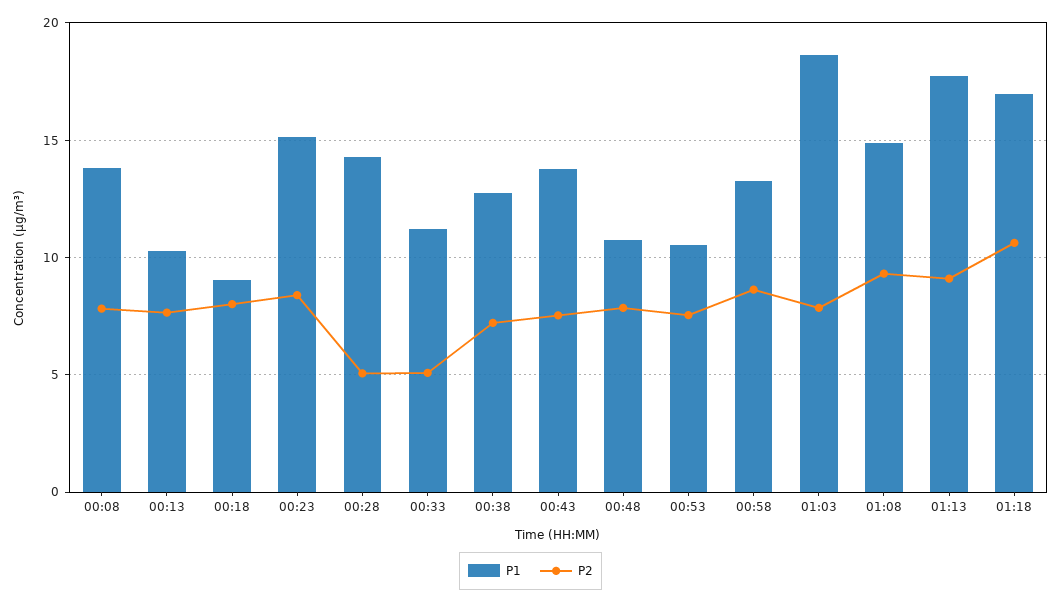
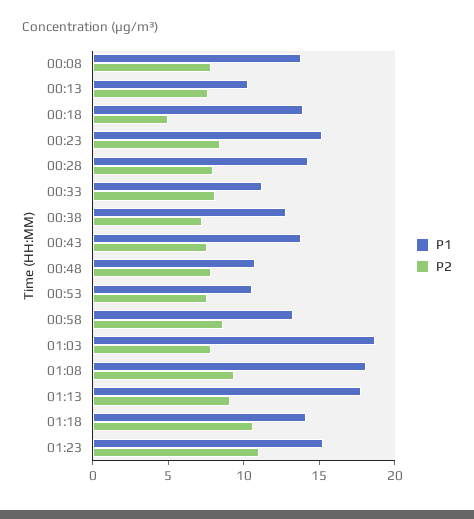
P1, 00:18: 9 -> 14
P2, 00:18: 8 -> 5
P2, 00:28: 5 -> 8
P2, 00:33: 5 -> 8
P1, 01:08: 15 -> 18
P1, 01:18: 17 -> 14
P1, 01:23: none -> 15
P2, 01:23: none -> 11

